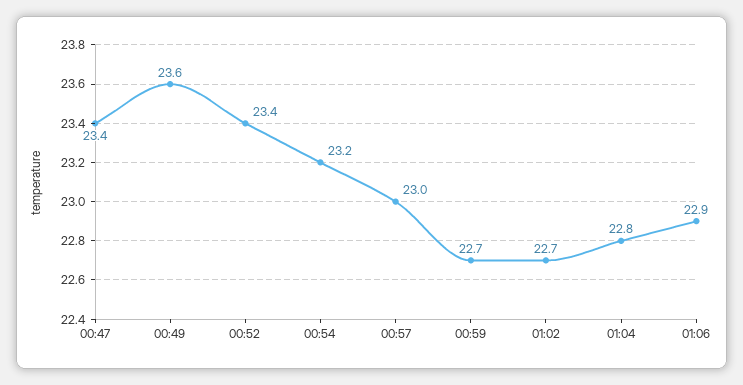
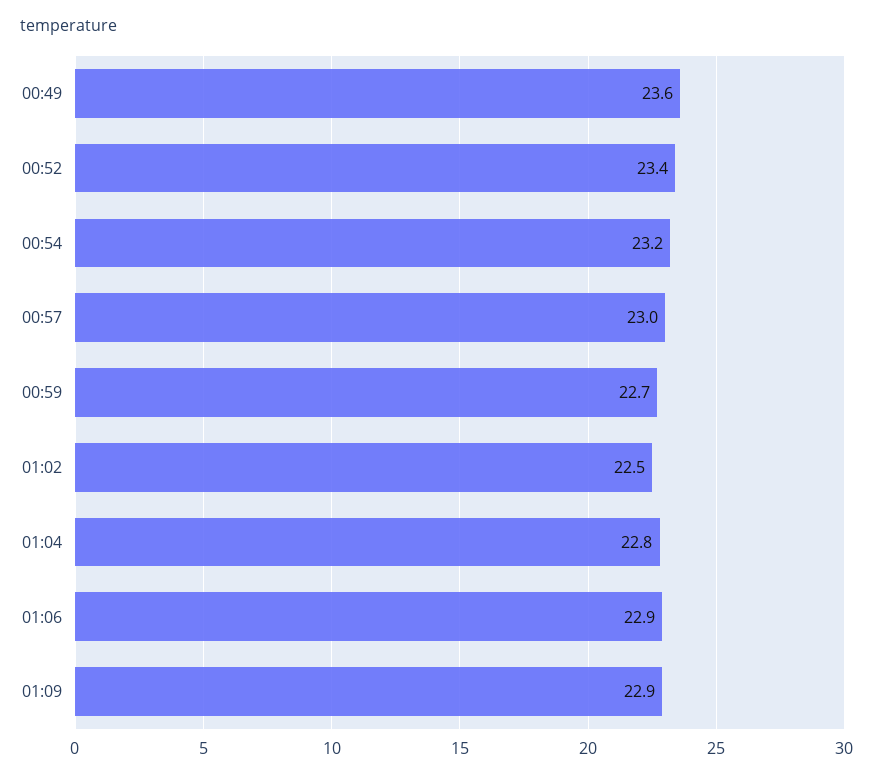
00:47: 23.4 -> none
01:02: 22.7 -> 22.5
01:09: none -> 22.9

